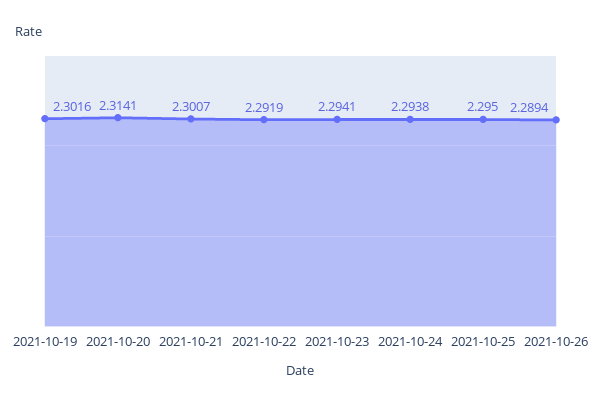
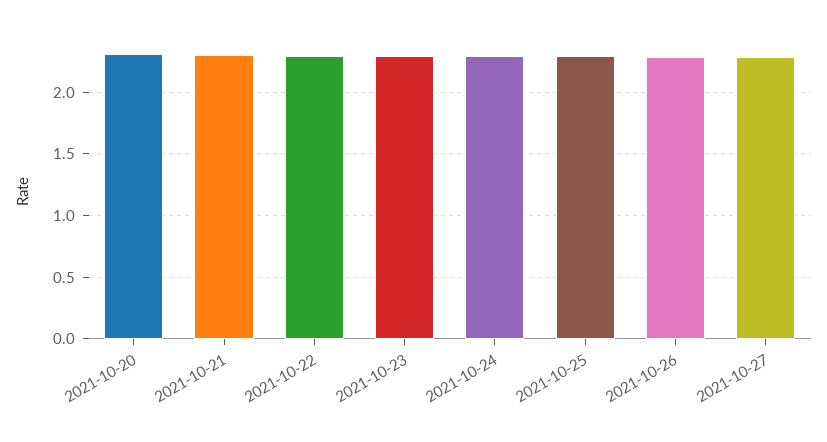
2021-10-19: 2.3016 -> none
2021-10-27: none -> 2.3

